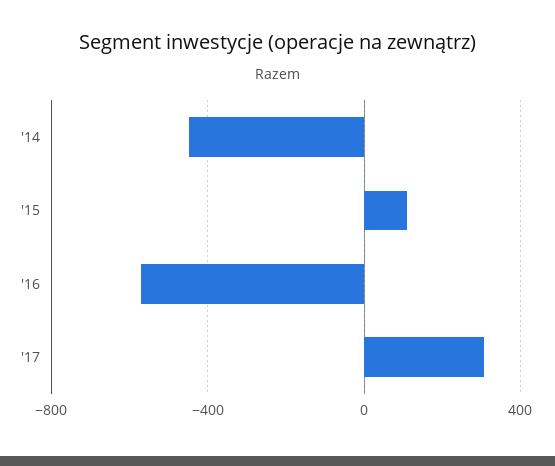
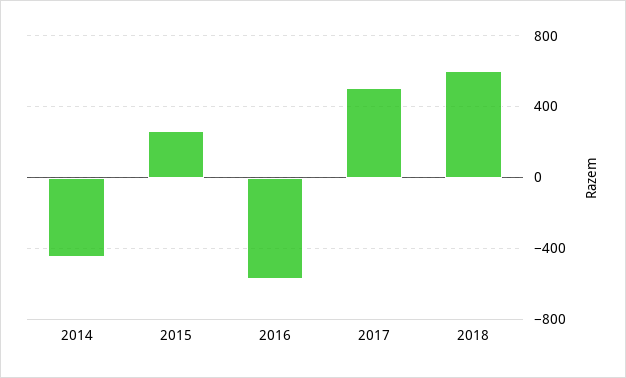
'15: 100 -> 250
'17: 300 -> 500
2018: none -> 600

